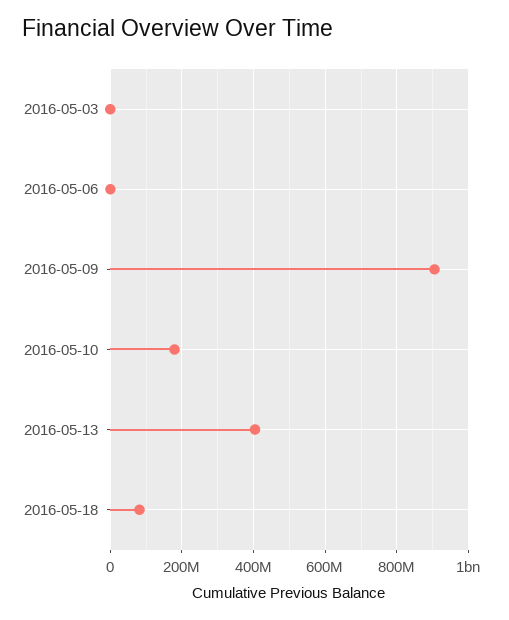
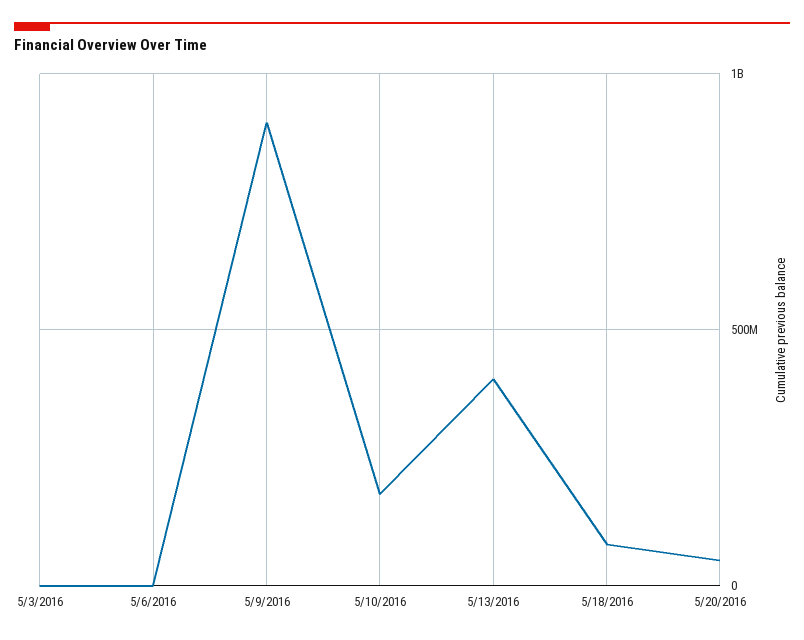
5/20/2016: none -> 50000000

